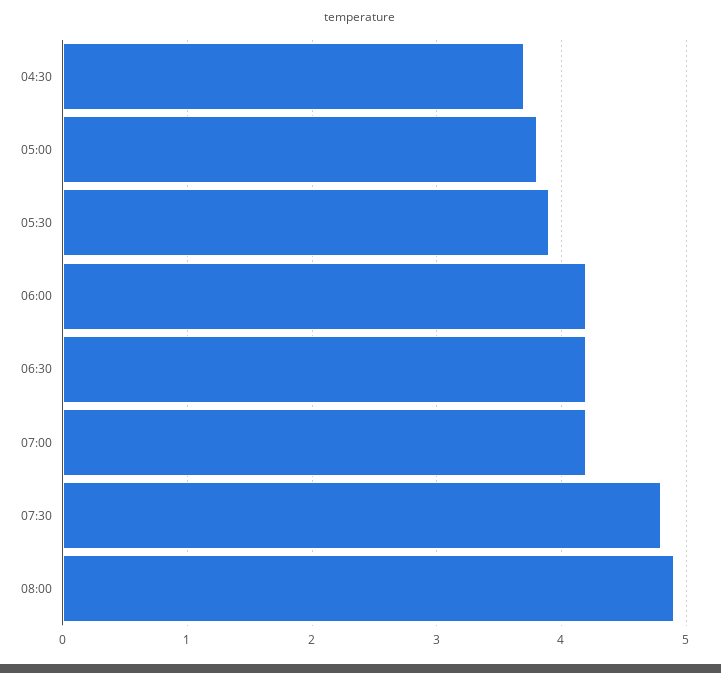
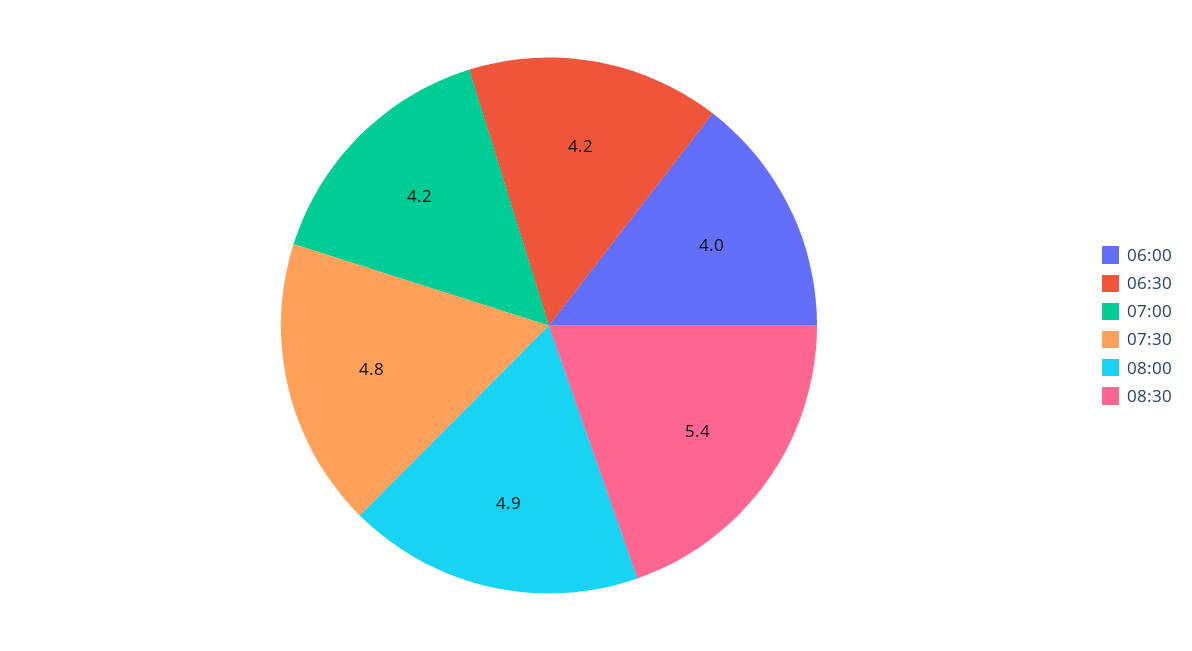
04:30: 3.7 -> none
05:00: 3.8 -> none
05:30: 3.9 -> none
06:00: 4.2 -> 4
08:30: none -> 5.4

